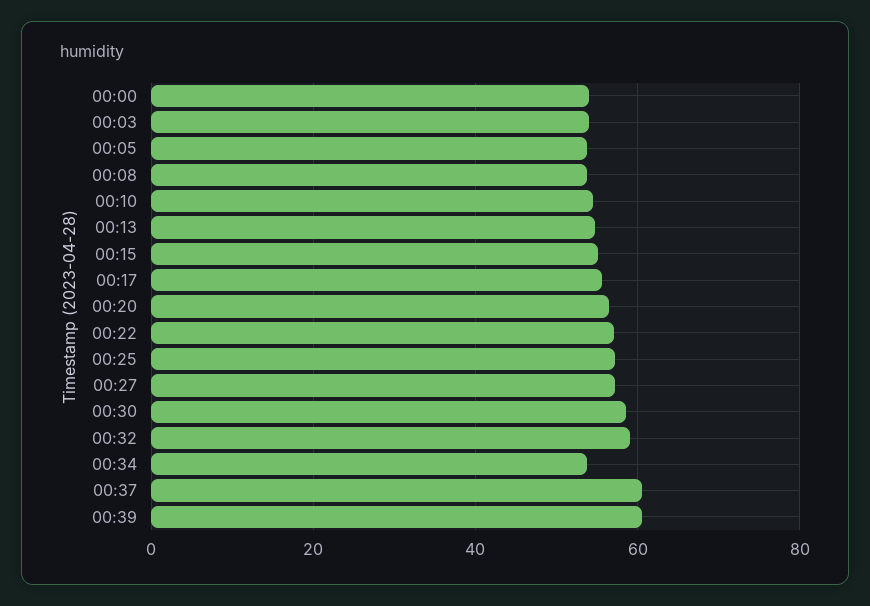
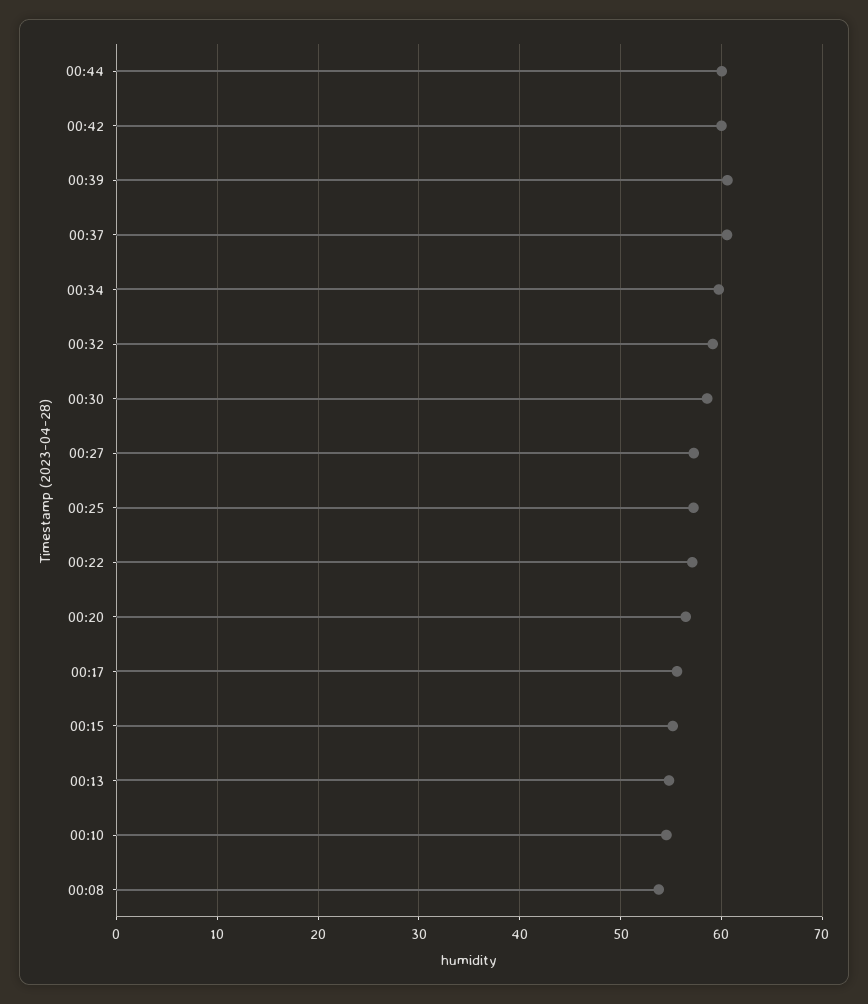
00:00: 54 -> none
00:03: 54 -> none
00:05: 54 -> none
00:34: 54 -> 60
00:44: none -> 60
00:42: none -> 60

